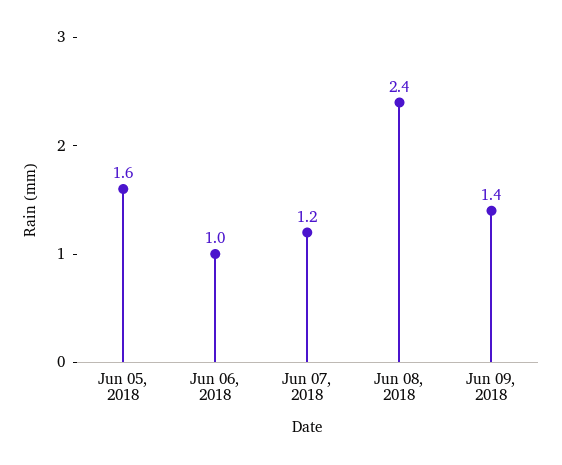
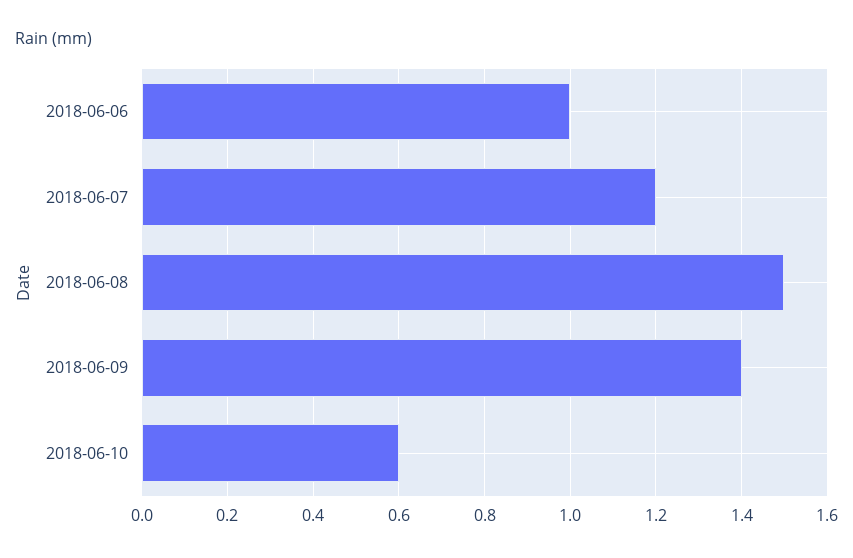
Jun 05, 2018: 1.6 -> none
Jun 08, 2018: 2.4 -> 1.5
2018-06-10: none -> 0.6

